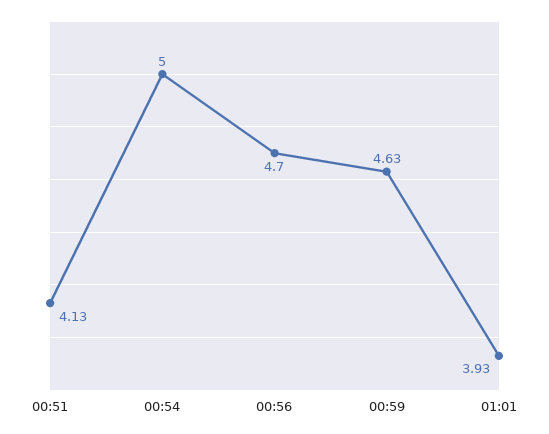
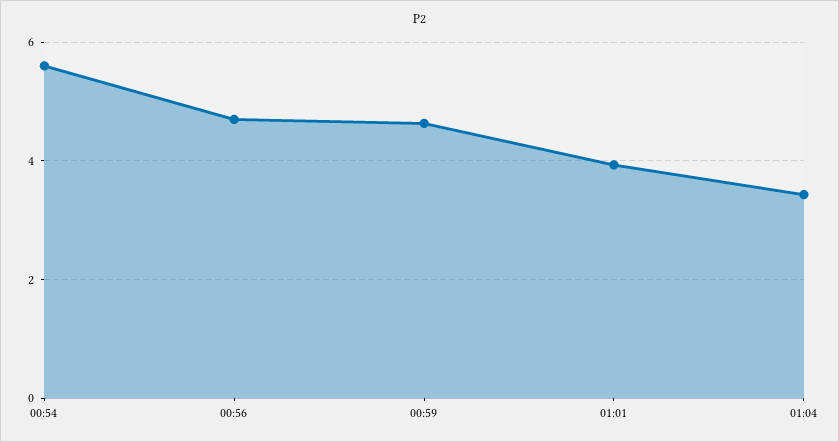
00:51: 4.13 -> none
00:54: 5 -> 5.6
01:04: none -> 3.4

